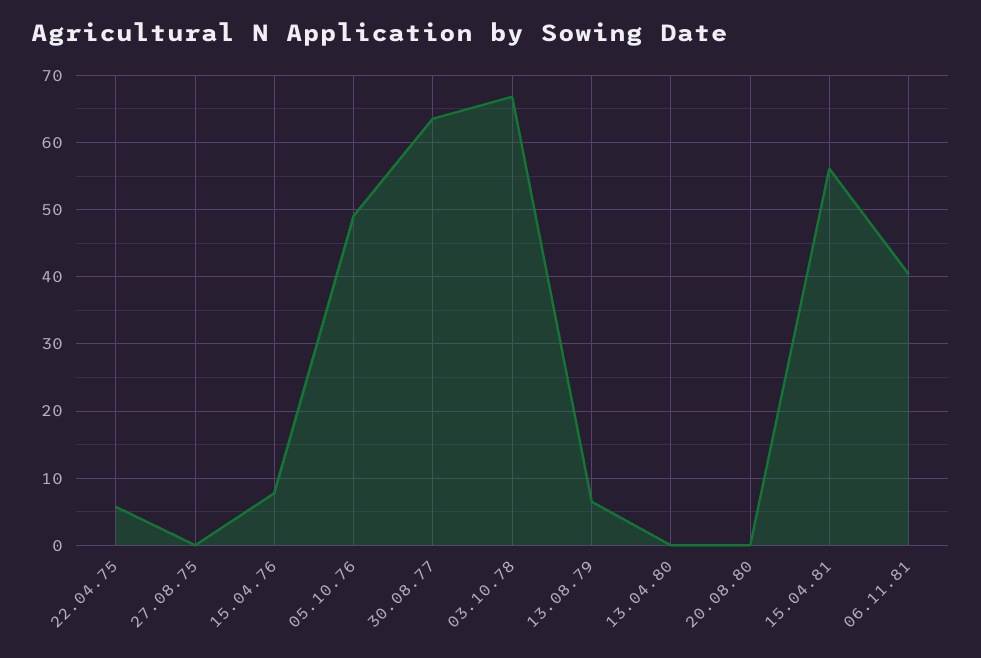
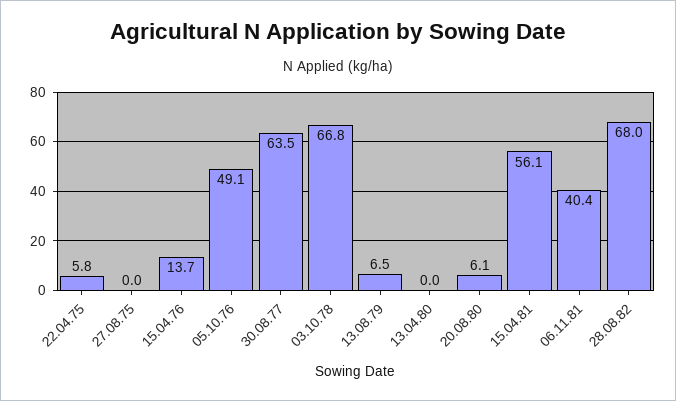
15.04.76: 8 -> 13.7
20.08.80: 0 -> 6.1
28.08.82: none -> 68

